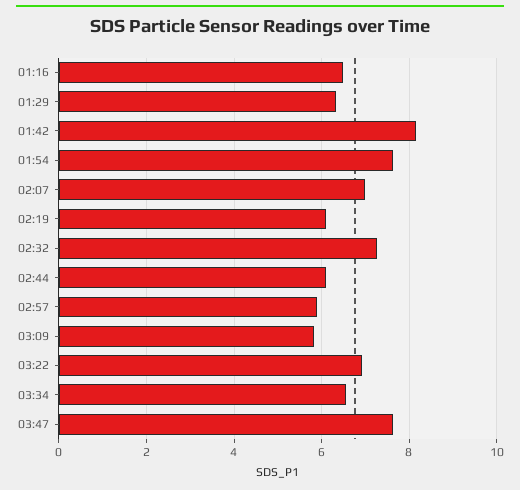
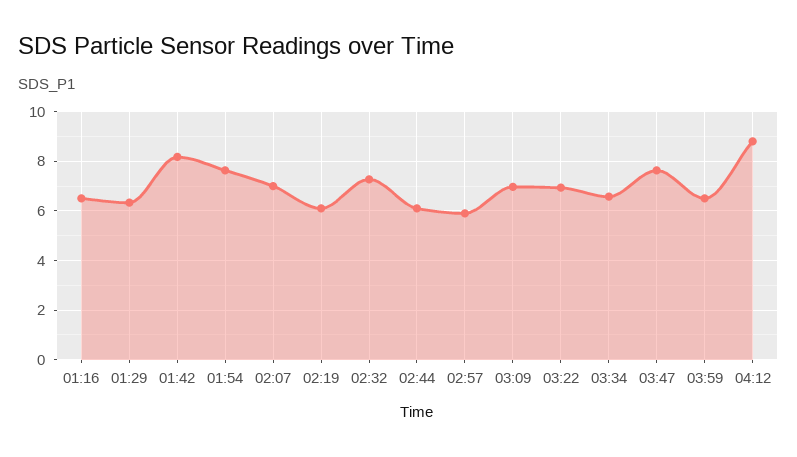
03:09: 5.8 -> 7
03:59: none -> 6.5
04:12: none -> 8.75

